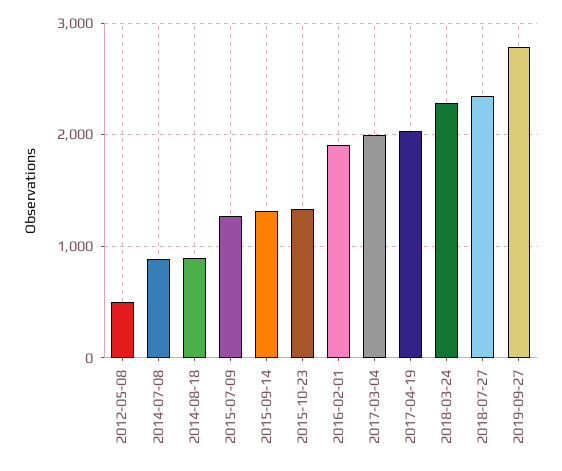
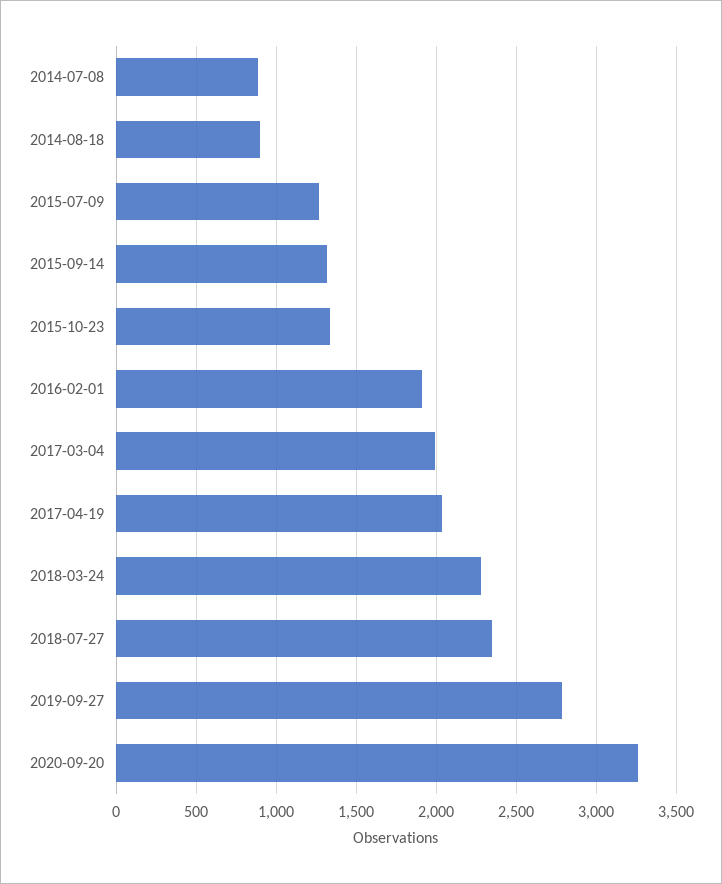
2012-05-08: 500 -> none
2020-09-20: none -> 3250

